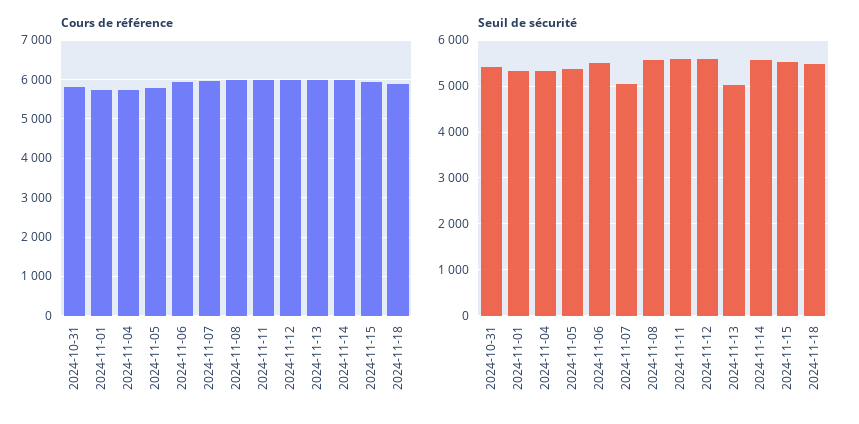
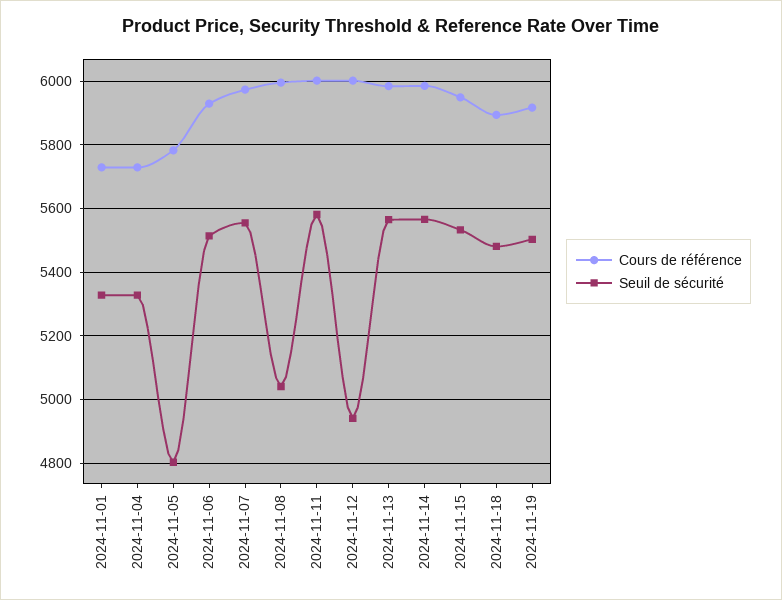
Cours de référence, 2024-10-31: 5800 -> none
Seuil de sécurité, 2024-10-31: 5400 -> none
Seuil de sécurité, 2024-11-05: 5400 -> 4800
Seuil de sécurité, 2024-11-07: 5000 -> 5560
Seuil de sécurité, 2024-11-08: 5600 -> 5040
Seuil de sécurité, 2024-11-12: 5600 -> 4940
Seuil de sécurité, 2024-11-13: 5000 -> 5560
Cours de référence, 2024-11-19: none -> 5920
Seuil de sécurité, 2024-11-19: none -> 5500

